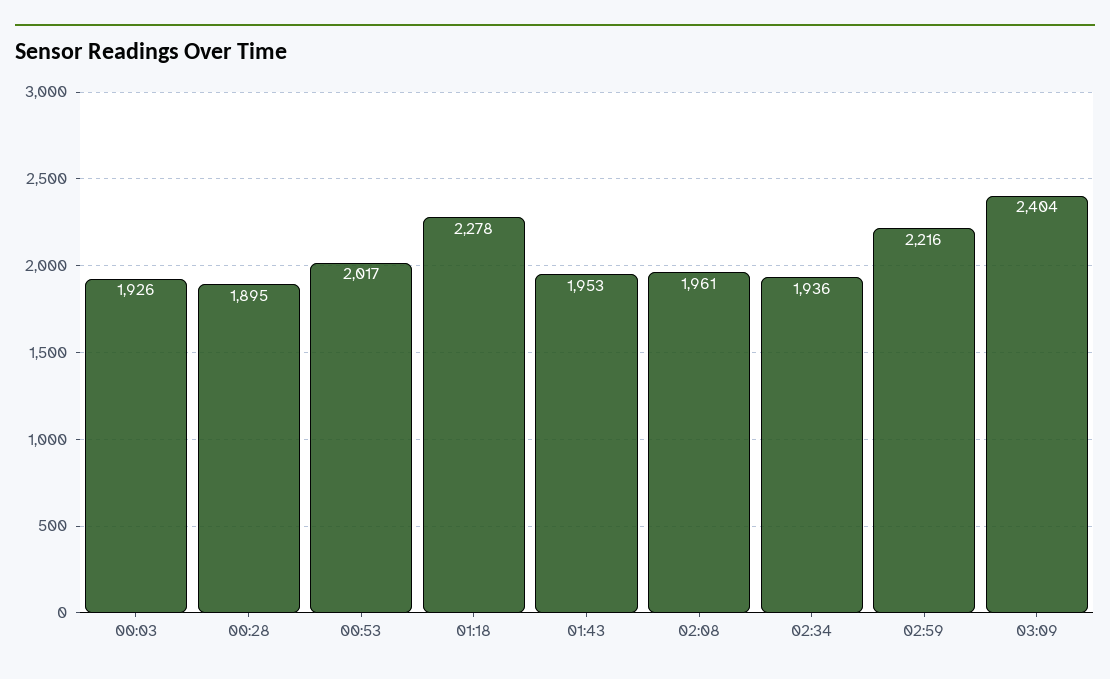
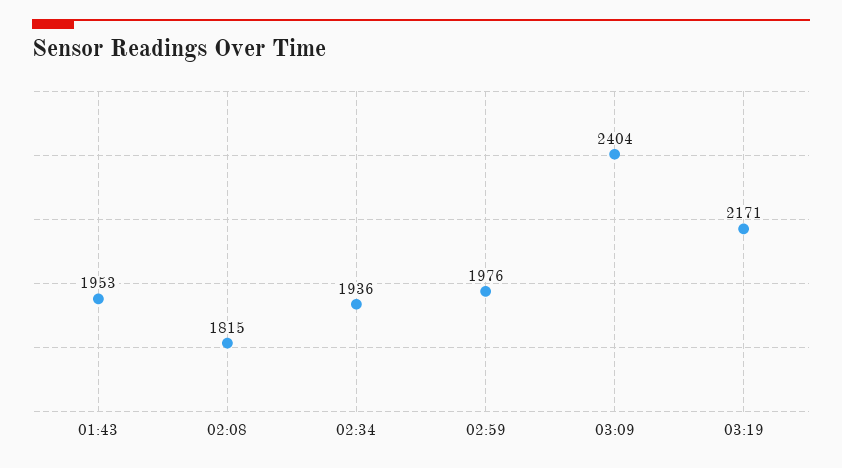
00:03: 1926 -> none
00:28: 1895 -> none
00:53: 2017 -> none
01:18: 2278 -> none
02:08: 1961 -> 1815
02:59: 2216 -> 1976
03:19: none -> 2171

